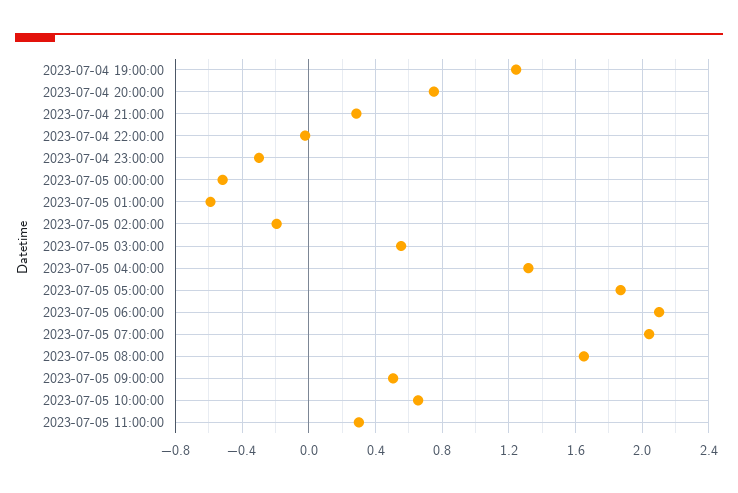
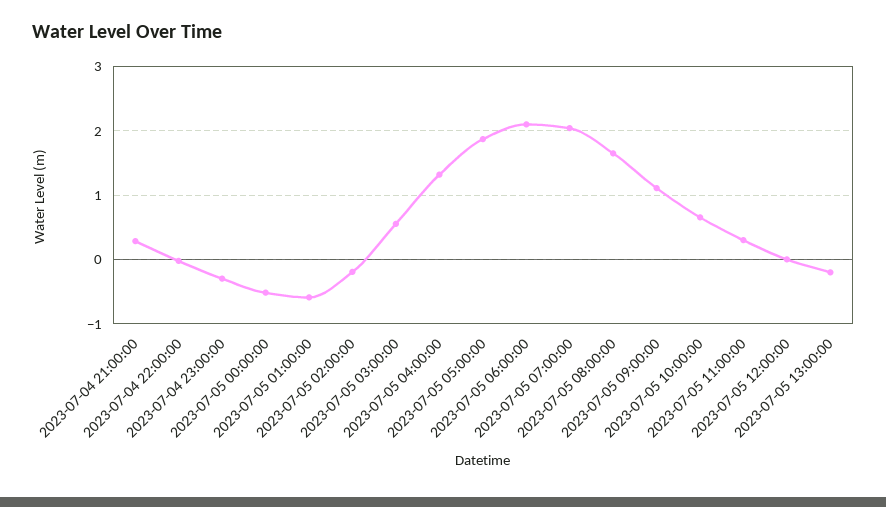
2023-07-04 19:00:00: 1.25 -> none
2023-07-04 20:00:00: 0.75 -> none
2023-07-05 09:00:00: 0.5 -> 1.1
2023-07-05 12:00:00: none -> 0
2023-07-05 13:00:00: none -> -0.2

